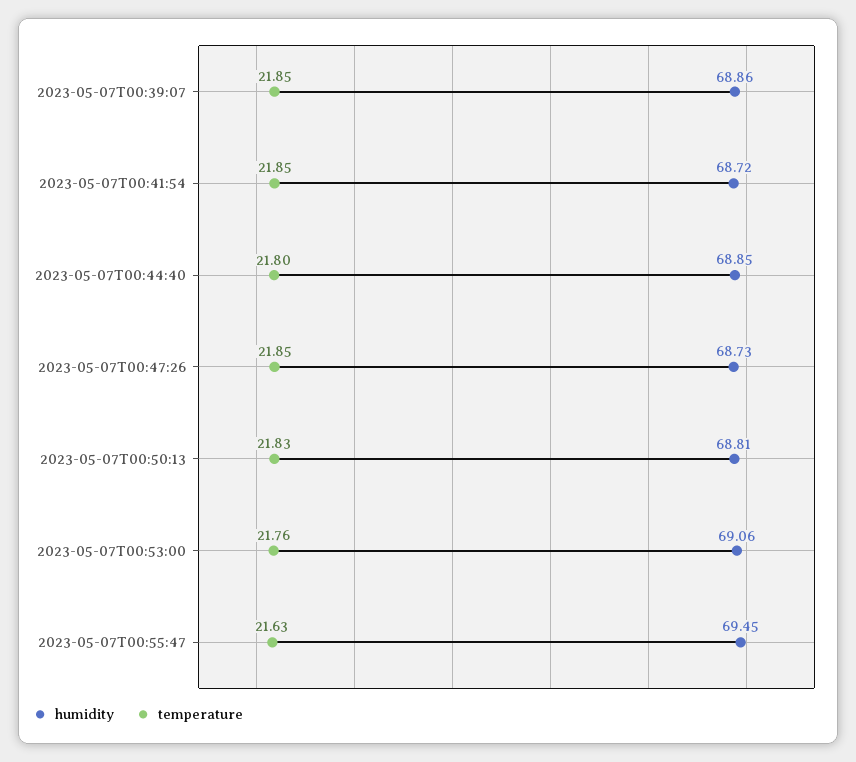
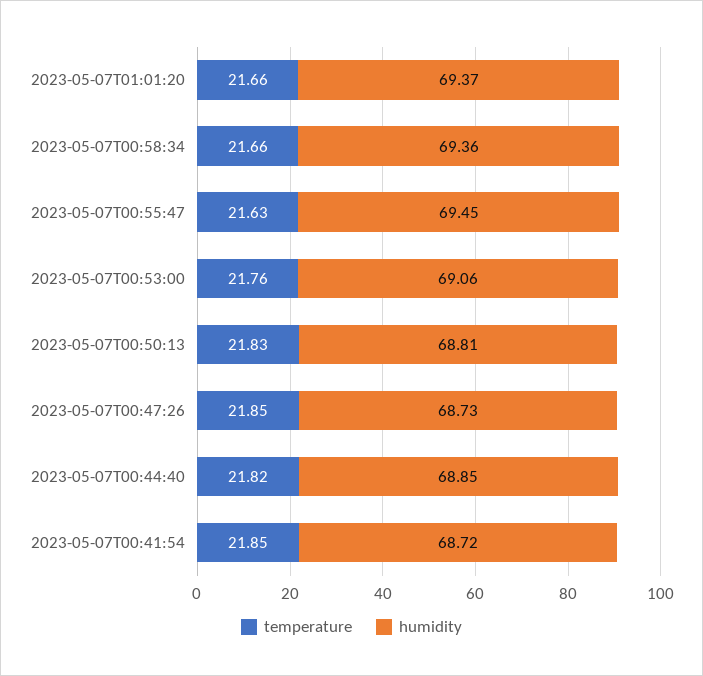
humidity, 2023-05-07T00:39:07: 68.86 -> none
temperature, 2023-05-07T00:39:07: 21.85 -> none
temperature, 2023-05-07T00:44:40: 21.8 -> 21.82
temperature, 2023-05-07T01:01:20: none -> 21.66
humidity, 2023-05-07T01:01:20: none -> 69.37
temperature, 2023-05-07T00:58:34: none -> 21.66
humidity, 2023-05-07T00:58:34: none -> 69.36

